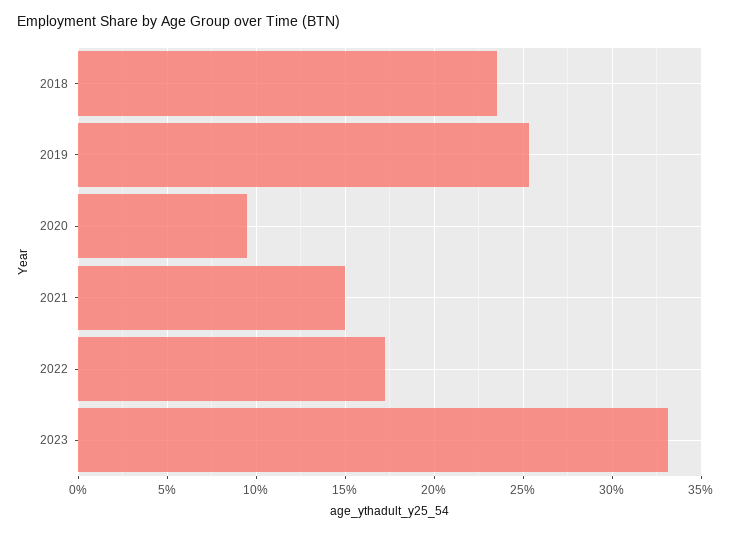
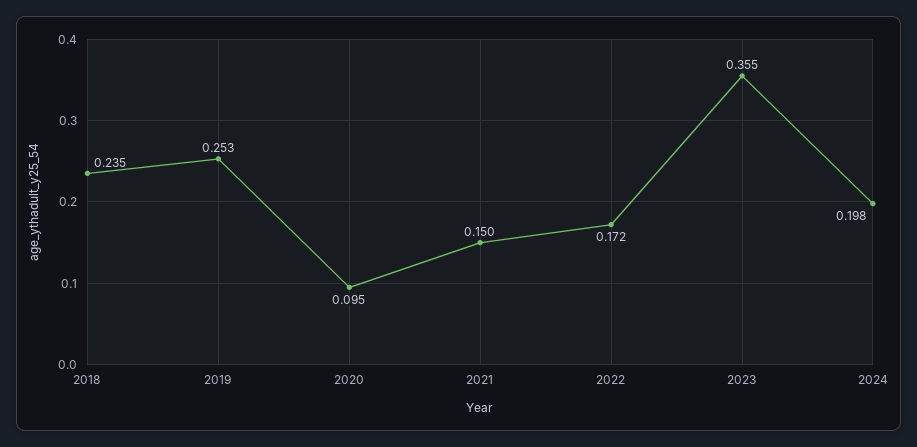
2023: 0.33 -> 0.355
2024: none -> 0.198

